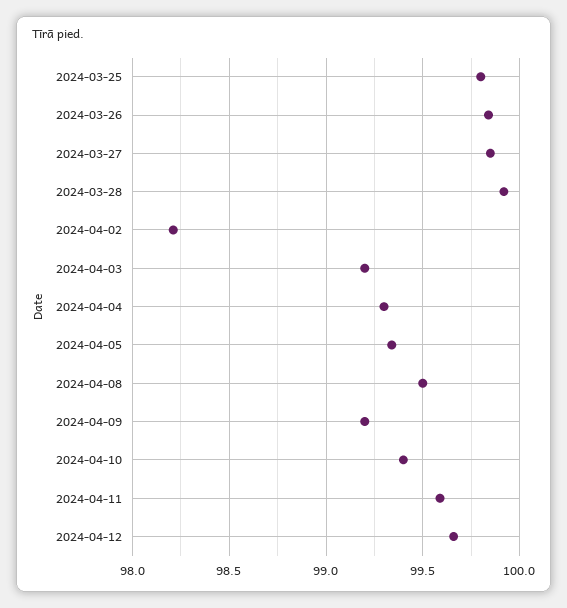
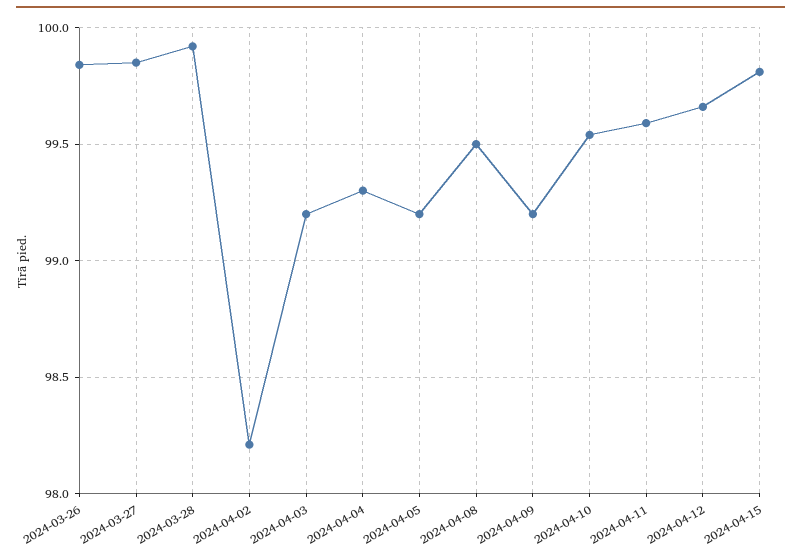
2024-03-25: 99.8 -> none
2024-04-05: 99.35 -> 99.2
2024-04-10: 99.4 -> 99.55
2024-04-15: none -> 99.8

